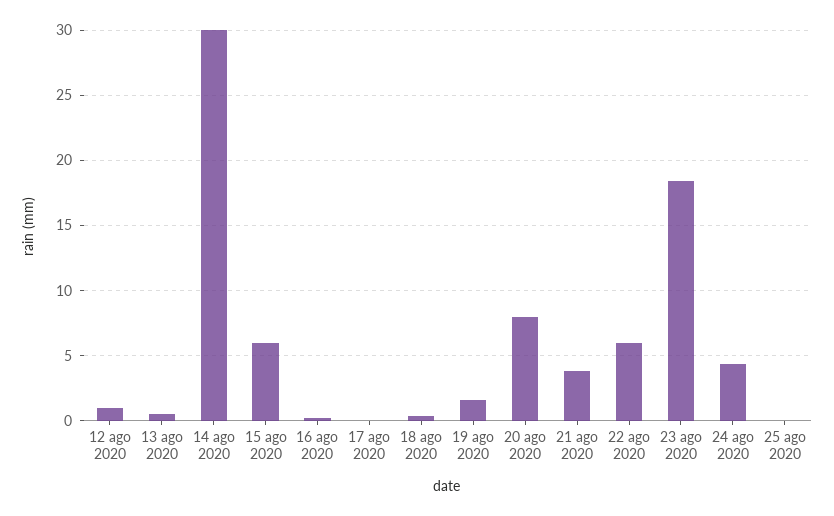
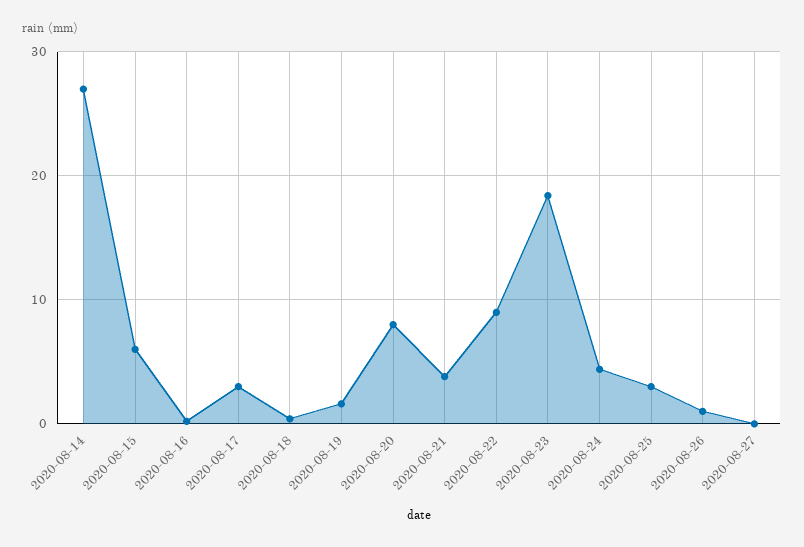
12 ago 2020: 1 -> none
13 ago 2020: 0.5 -> none
14 ago 2020: 30 -> 27
17 ago 2020: 0 -> 3
22 ago 2020: 6 -> 9
25 ago 2020: 0 -> 3
2020-08-26: none -> 1
2020-08-27: none -> 0

